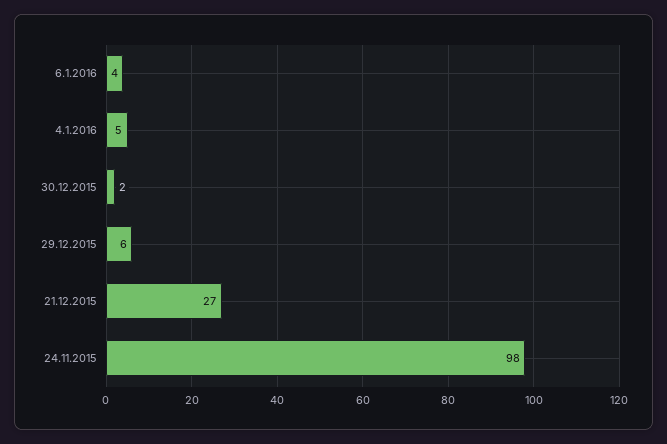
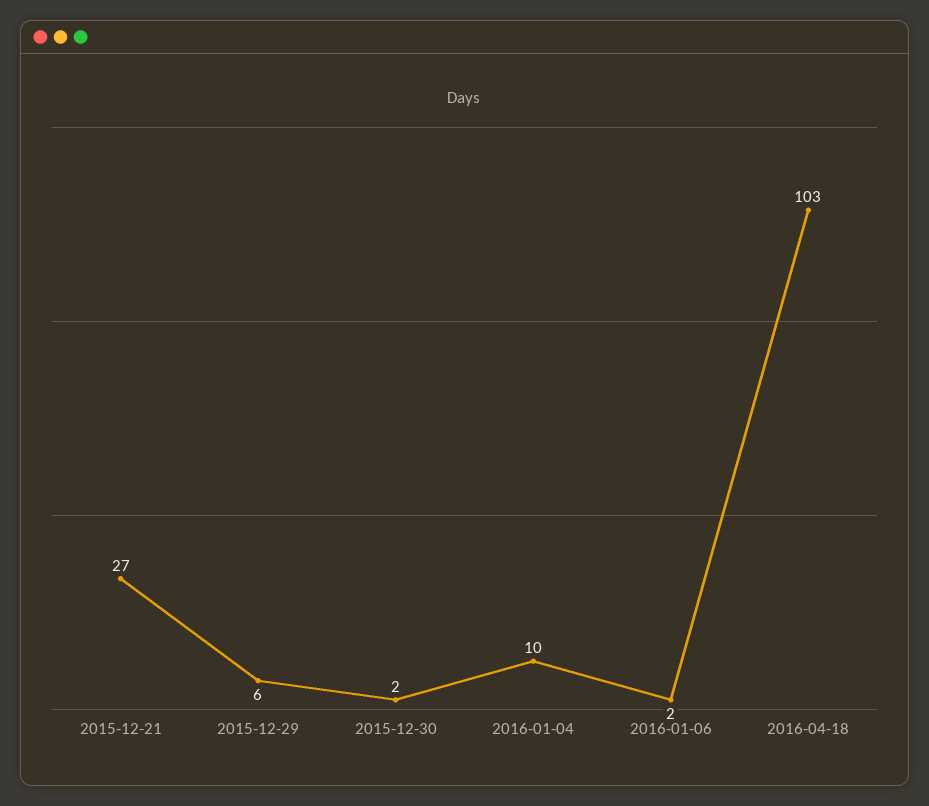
6.1.2016: 4 -> 2
4.1.2016: 5 -> 10
24.11.2015: 98 -> none
2016-04-18: none -> 103

